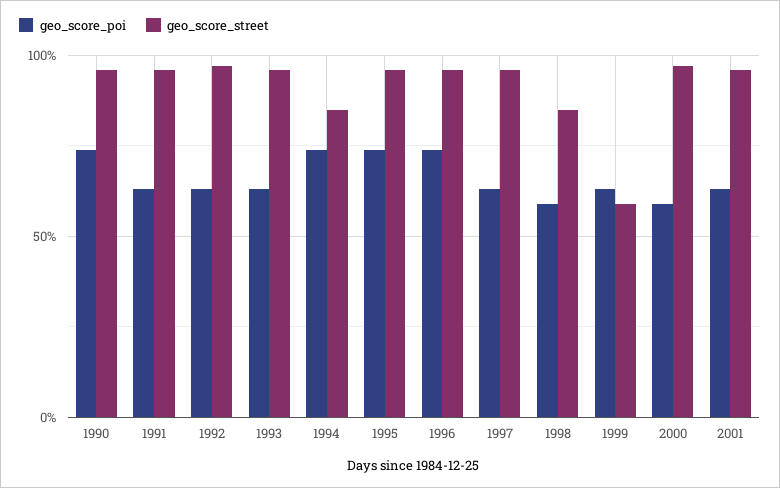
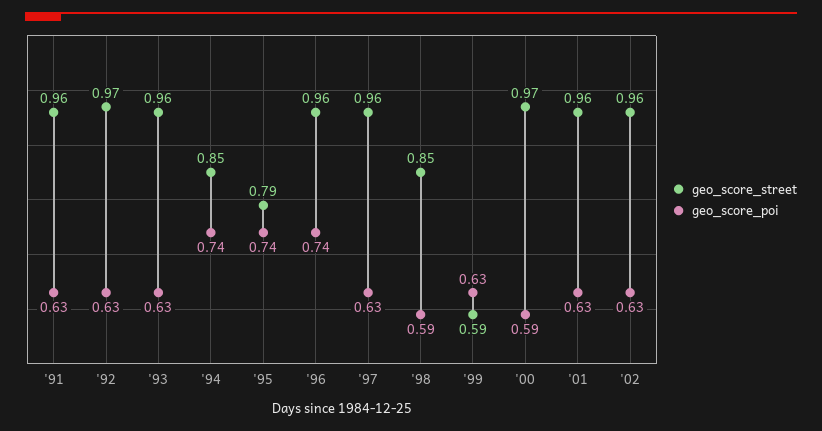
geo_score_poi, 1990: 0.75 -> none
geo_score_street, 1990: 0.95 -> none
geo_score_street, 1995: 0.95 -> 0.79
geo_score_street, '02: none -> 0.96
geo_score_poi, '02: none -> 0.63

